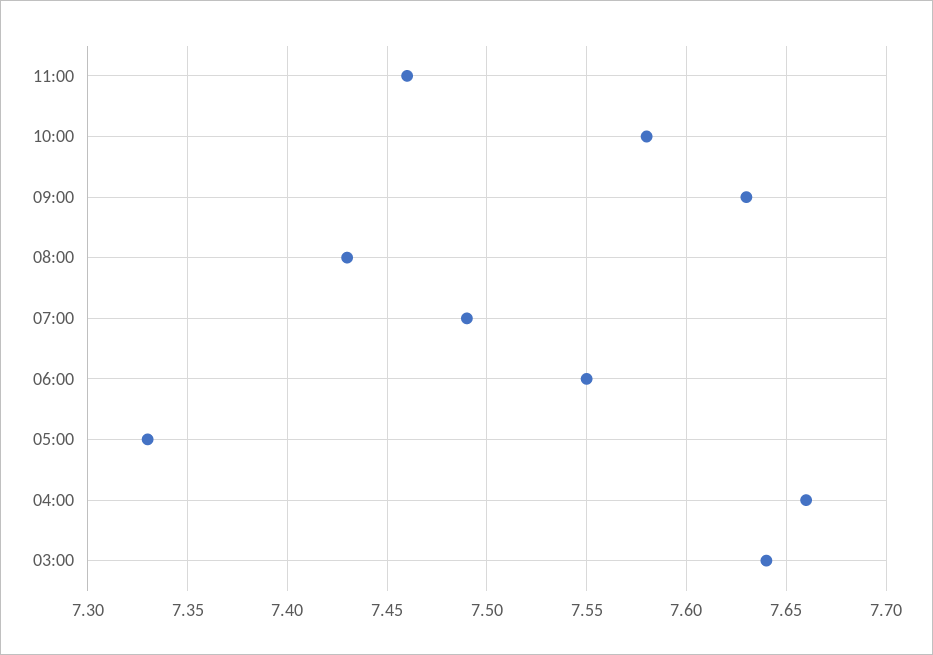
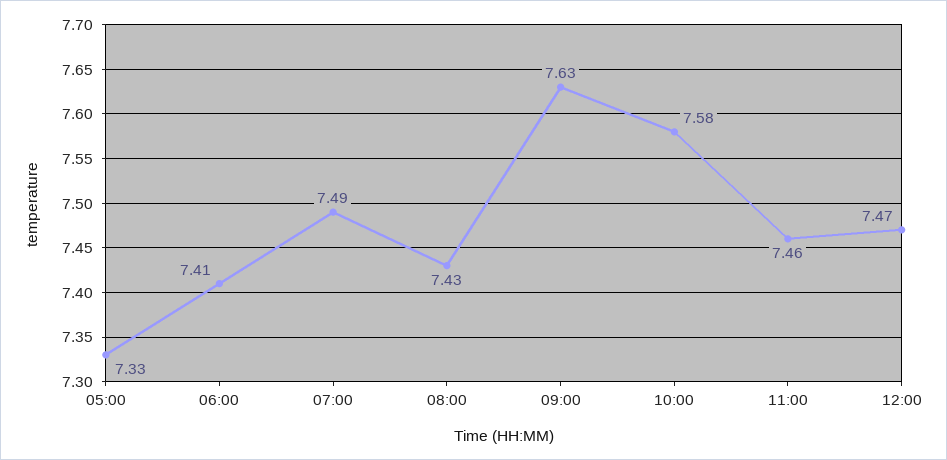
06:00: 7.55 -> 7.41
04:00: 7.66 -> none
03:00: 7.64 -> none
12:00: none -> 7.47

